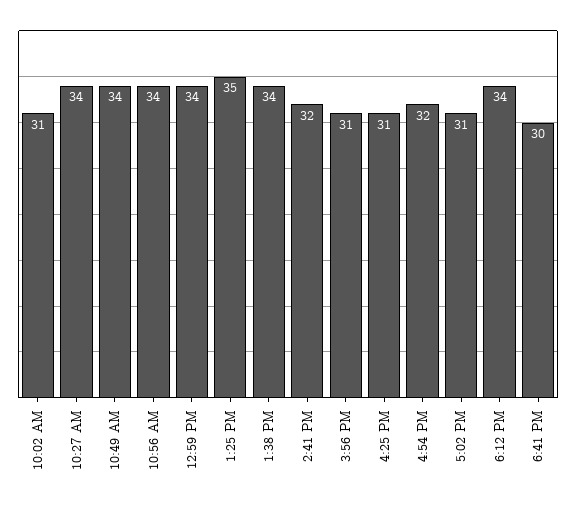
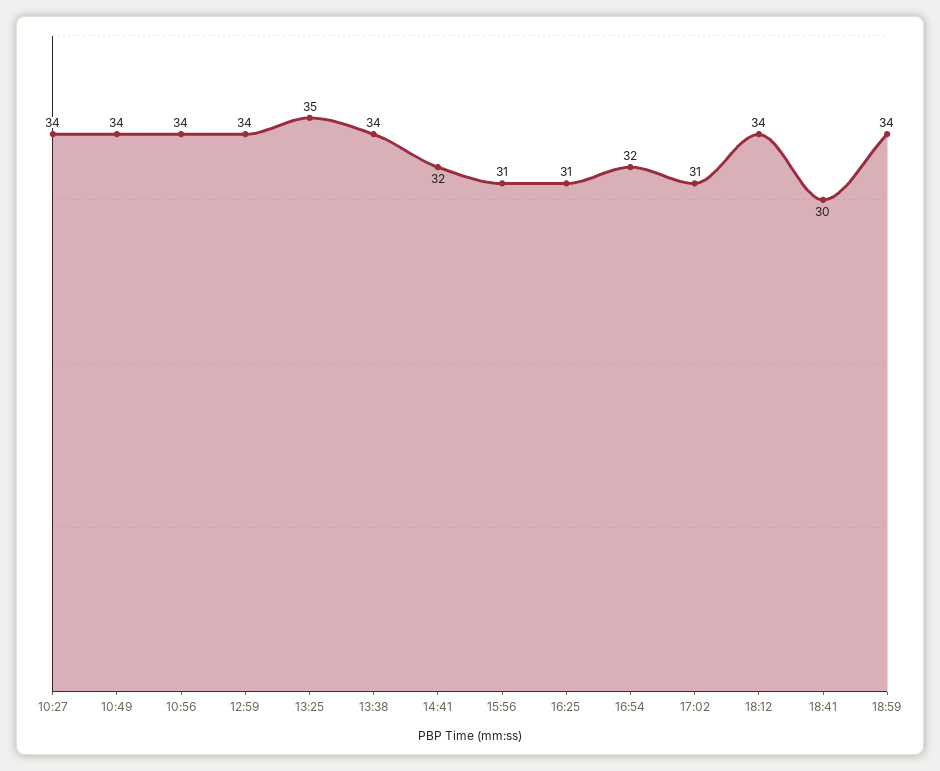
10:02 AM: 31 -> none
18:59: none -> 34

